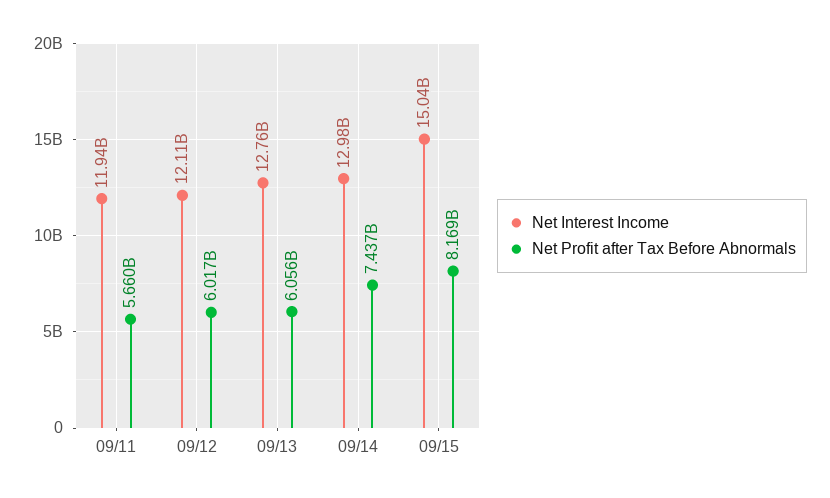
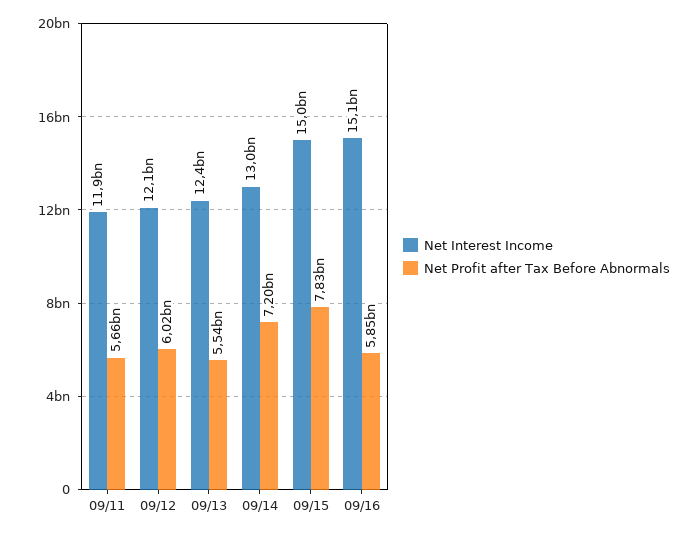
Net Interest Income, 09/13: 12760000000 -> 12400000000
Net Profit after Tax Before Abnormals, 09/13: 6056000000 -> 5540000000
Net Profit after Tax Before Abnormals, 09/14: 7437000000 -> 7200000000
Net Profit after Tax Before Abnormals, 09/15: 8169000000 -> 7830000000
Net Interest Income, 09/16: none -> 15100000000
Net Profit after Tax Before Abnormals, 09/16: none -> 5850000000

